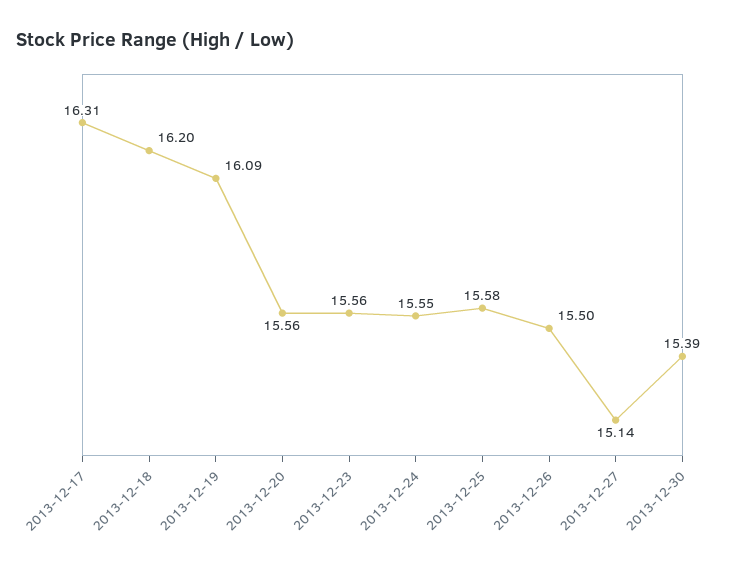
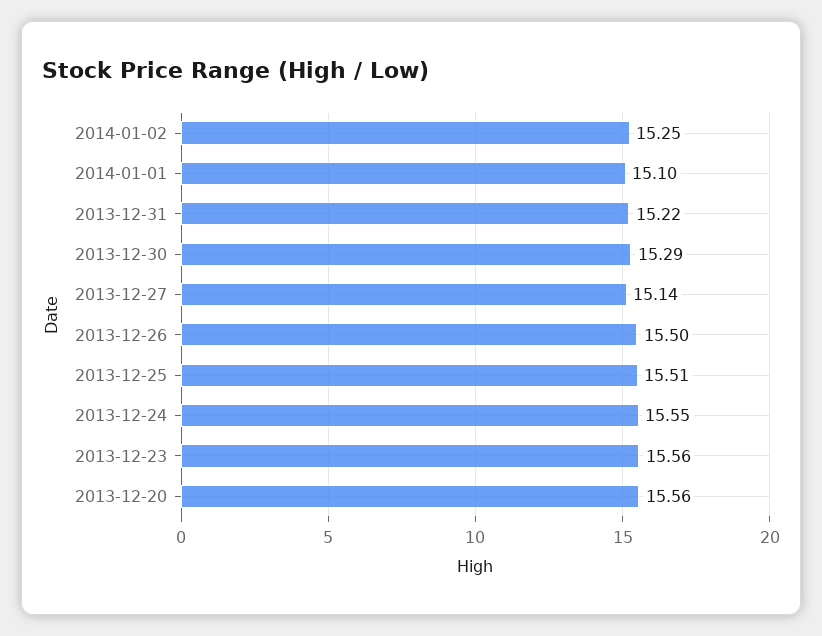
2013-12-17: 16.31 -> none
2013-12-18: 16.2 -> none
2013-12-19: 16.09 -> none
2013-12-25: 15.58 -> 15.51
2013-12-30: 15.39 -> 15.29
2014-01-02: none -> 15.25
2014-01-01: none -> 15.1
2013-12-31: none -> 15.22

